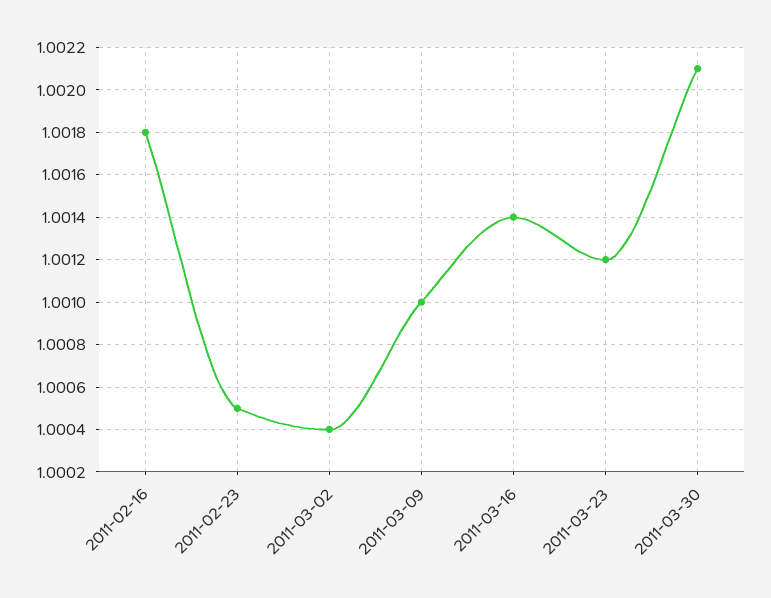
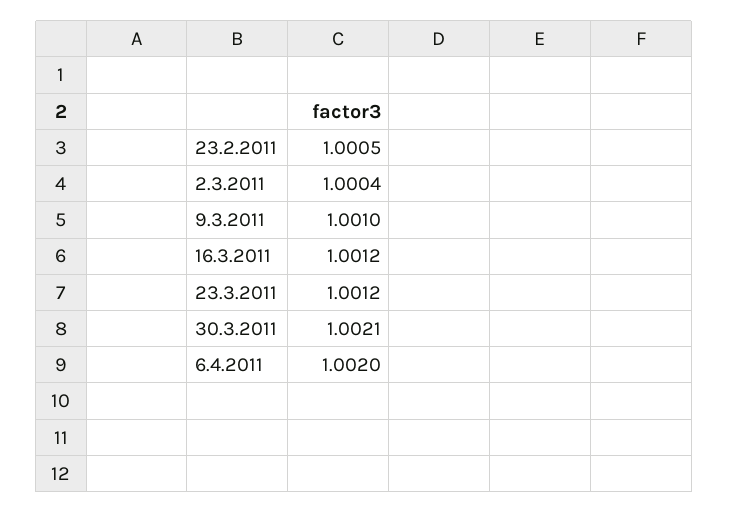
2011-02-16: 1.0018 -> none
2011-03-16: 1.0014 -> 1.0012
6.4.2011: none -> 1.002

